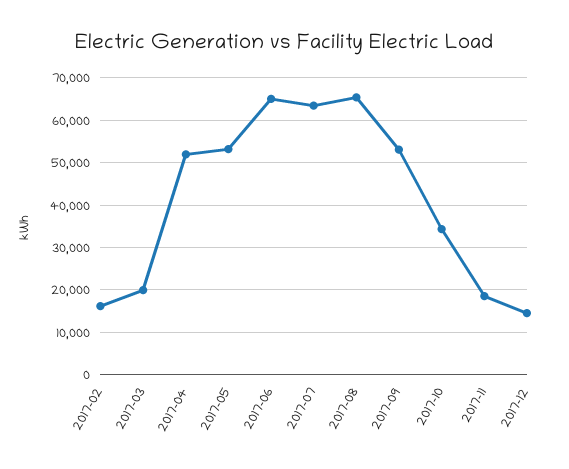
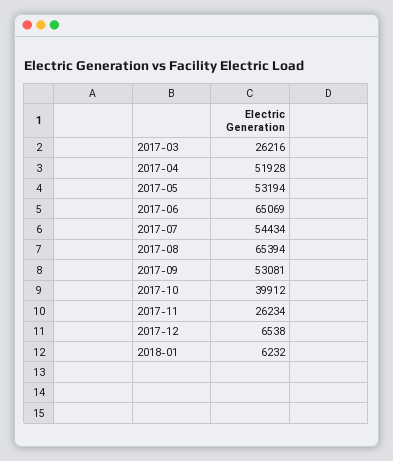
2017-02: 16000 -> none
2017-03: 20000 -> 26216
2017-07: 64000 -> 54434
2017-10: 34000 -> 39912
2017-11: 18000 -> 26234
2017-12: 14000 -> 6538
2018-01: none -> 6232

